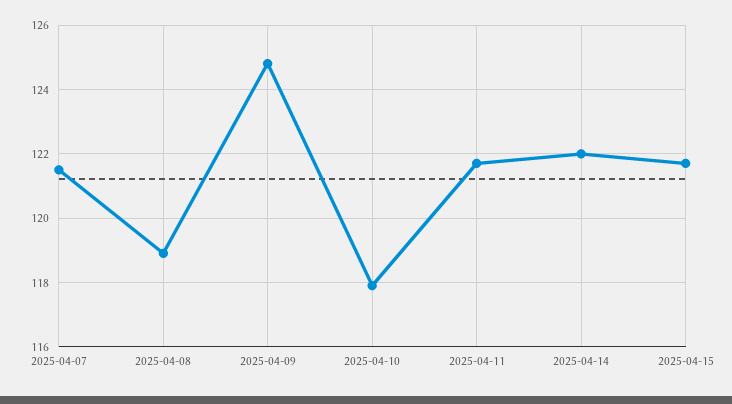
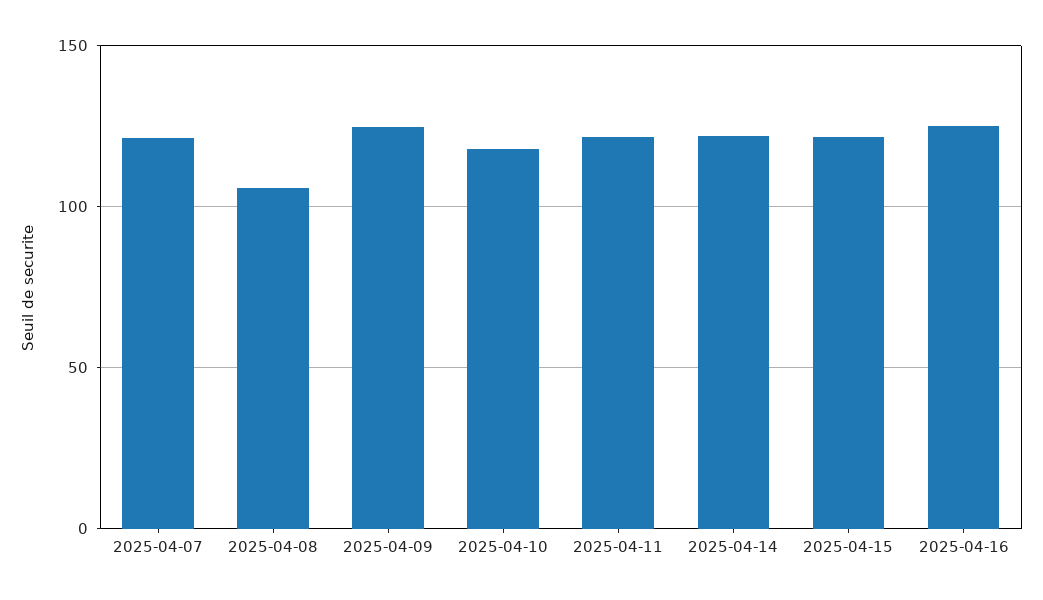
2025-04-08: 119 -> 105
2025-04-16: none -> 125

